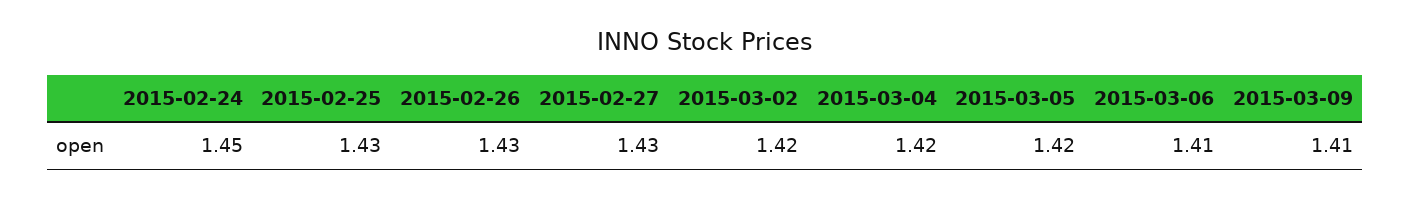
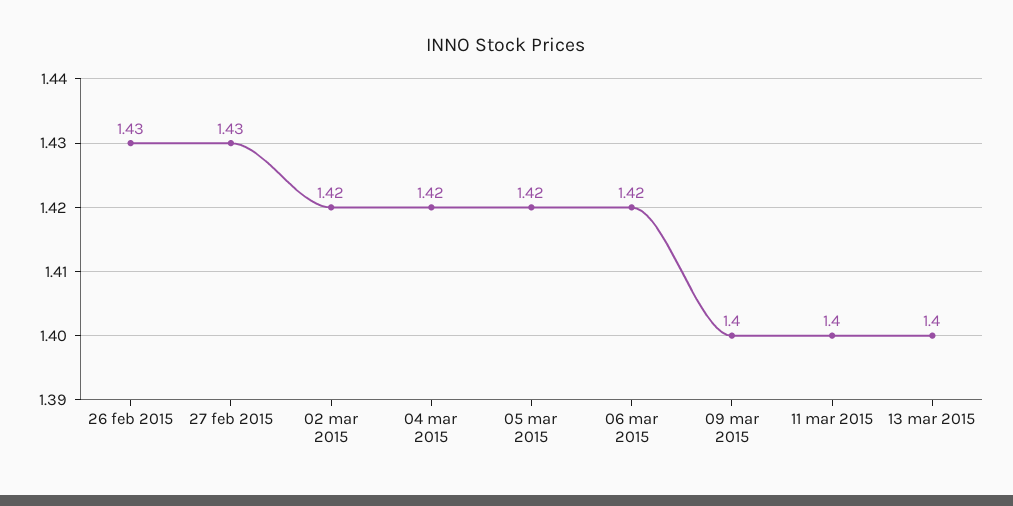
2015-02-24: 1.45 -> none
2015-02-25: 1.43 -> none
2015-03-06: 1.41 -> 1.42
2015-03-09: 1.41 -> 1.4
11 mar 2015: none -> 1.4
13 mar 2015: none -> 1.4

